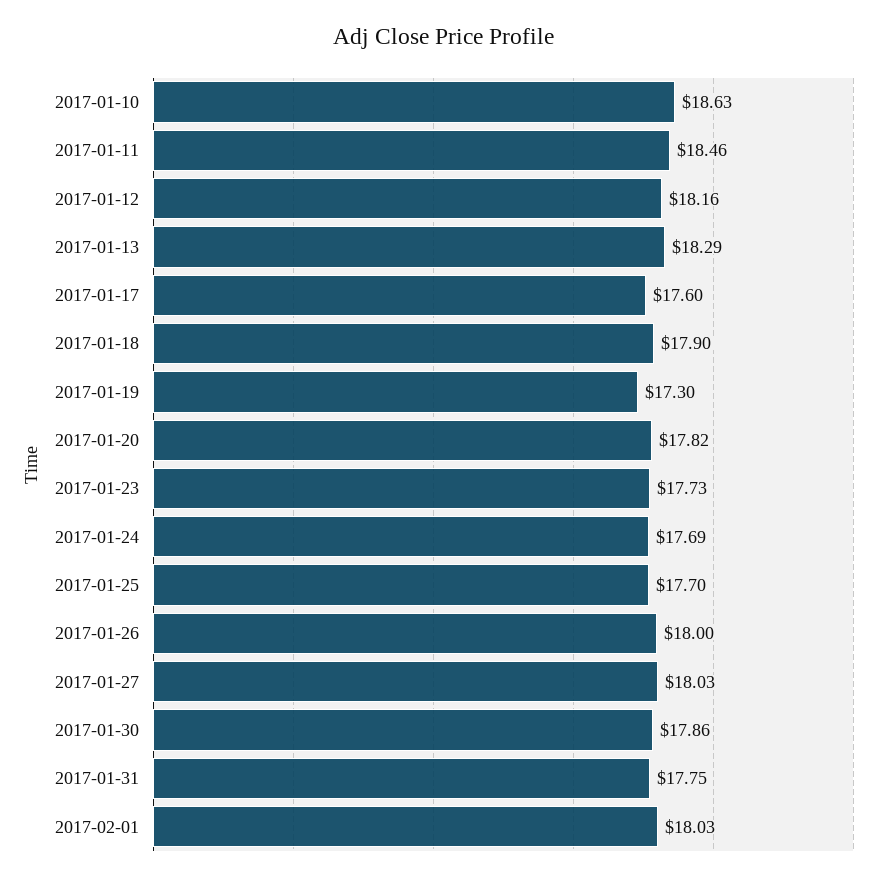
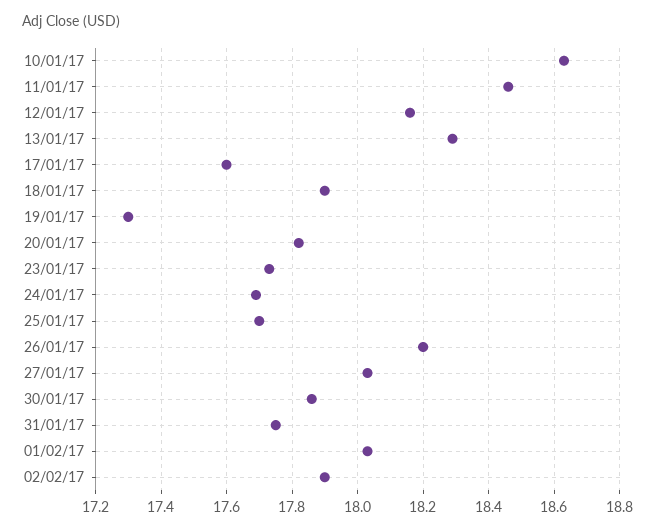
2017-01-26: 18 -> 18.2
02/02/17: none -> 17.9

